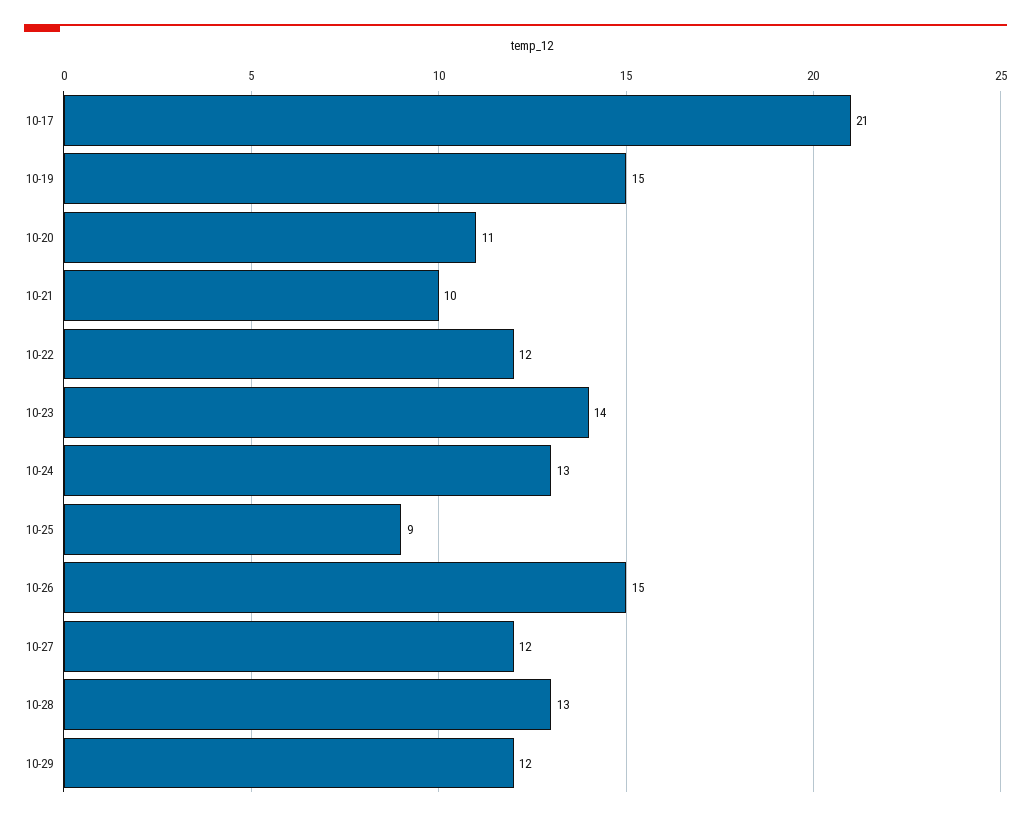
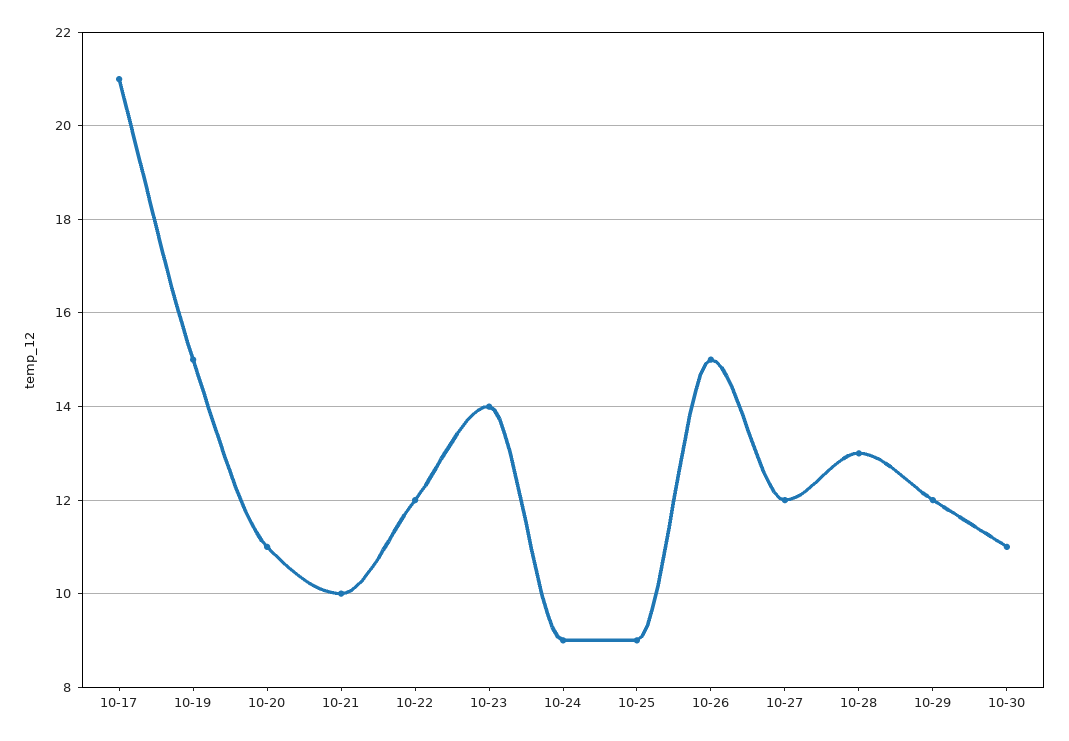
10-24: 13 -> 9
10-30: none -> 11

